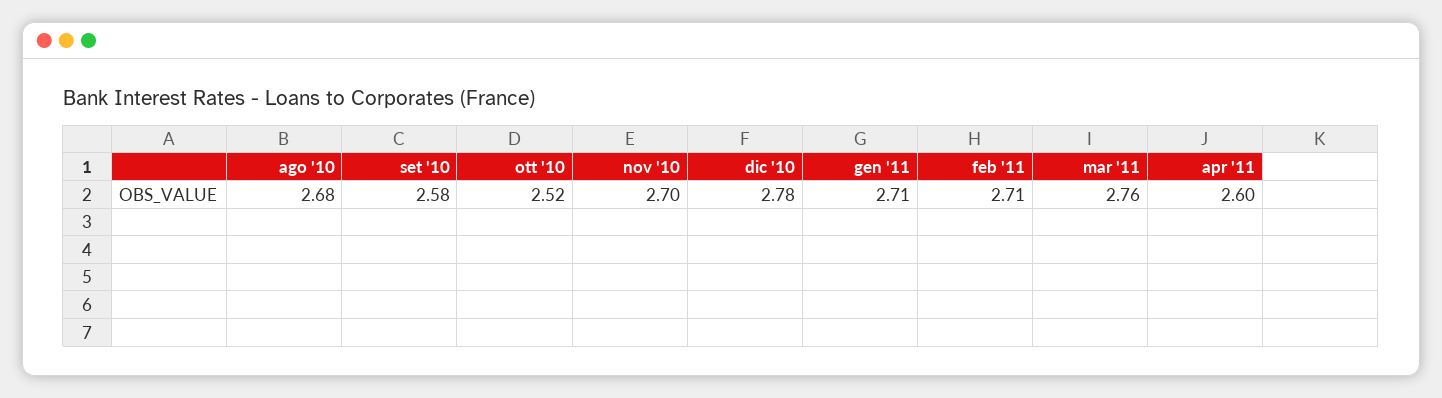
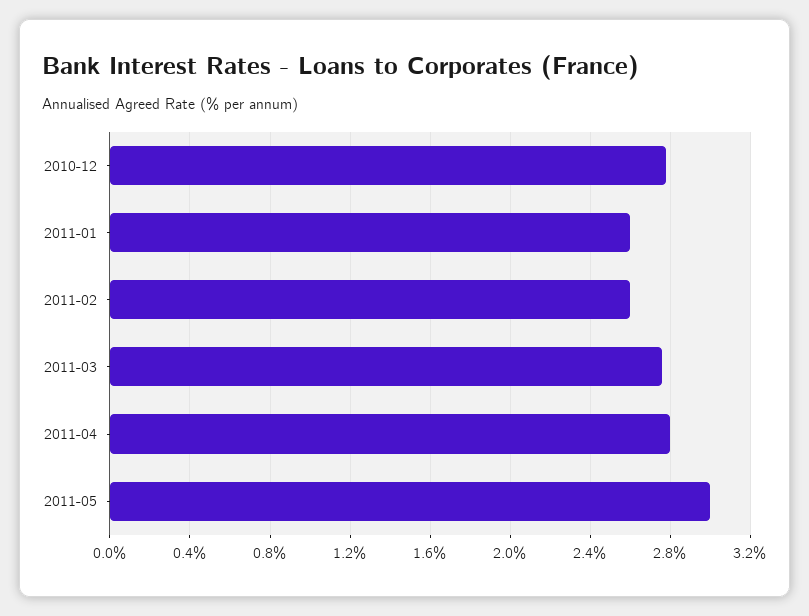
ago '10: 2.68 -> none
set '10: 2.58 -> none
ott '10: 2.52 -> none
nov '10: 2.7 -> none
gen '11: 2.71 -> 2.6
feb '11: 2.71 -> 2.6
apr '11: 2.6 -> 2.8
2011-05: none -> 3

